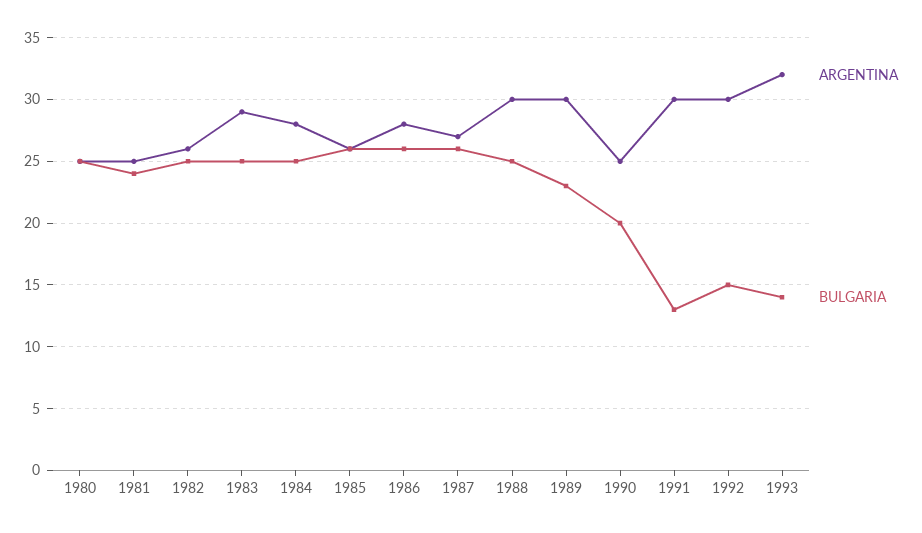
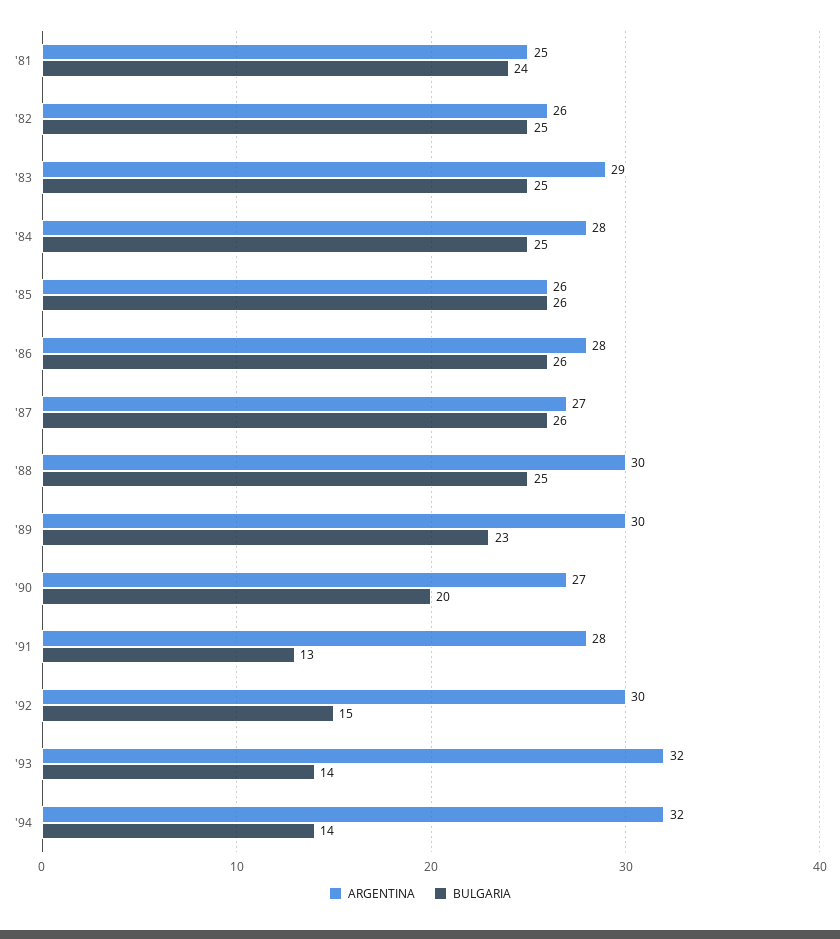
ARGENTINA, 1980: 25 -> none
BULGARIA, 1980: 25 -> none
ARGENTINA, 1990: 25 -> 27
ARGENTINA, 1991: 30 -> 28
ARGENTINA, '94: none -> 32
BULGARIA, '94: none -> 14

